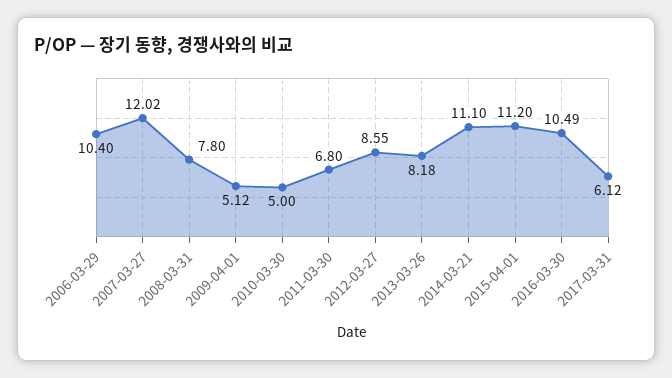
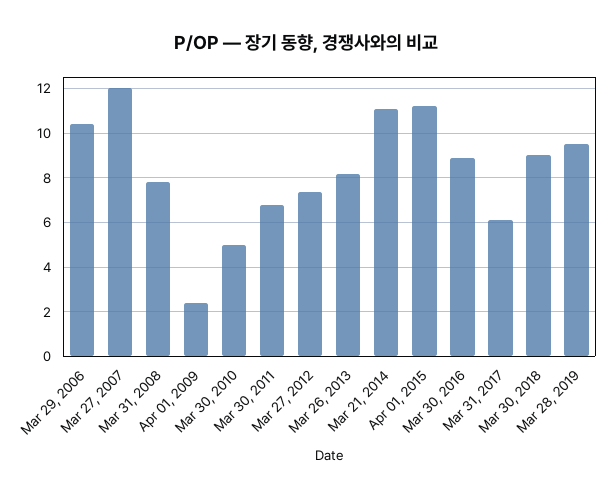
2009-04-01: 5.12 -> 2.5
2012-03-27: 8.55 -> 7.5
2016-03-30: 10.49 -> 9
Mar 30, 2018: none -> 9
Mar 28, 2019: none -> 9.5

